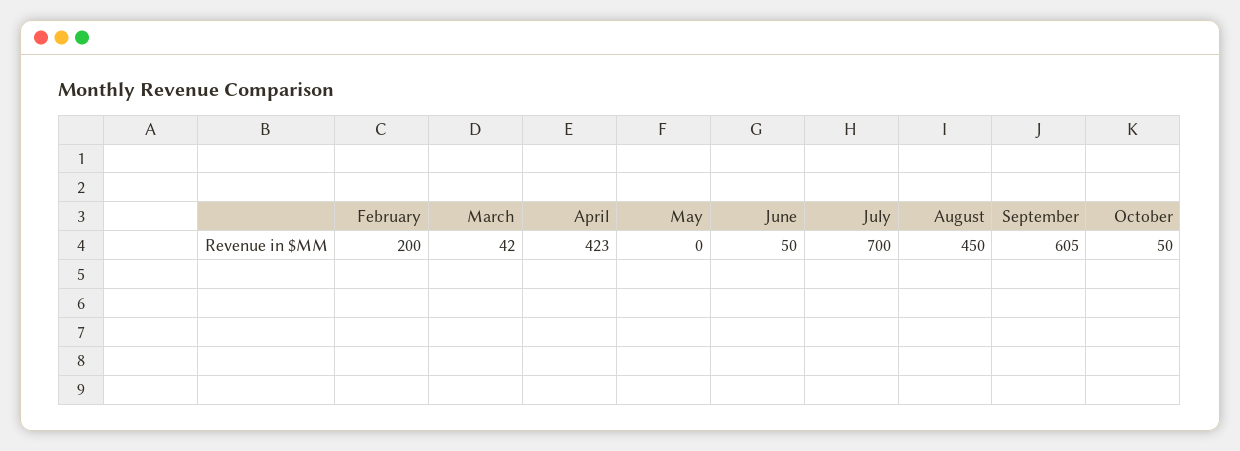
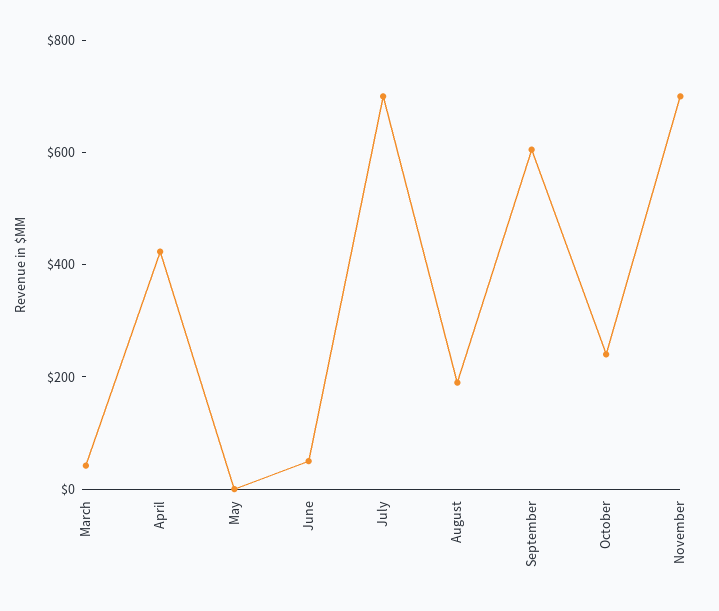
February: 200 -> none
August: 450 -> 200
October: 50 -> 250
November: none -> 700

